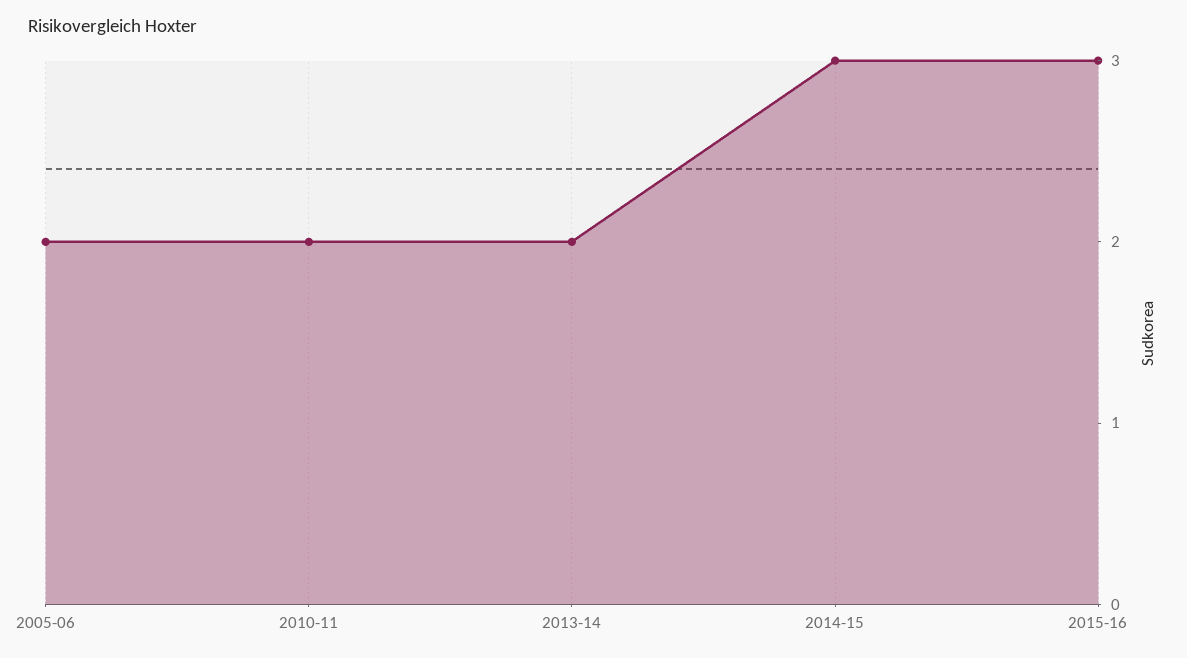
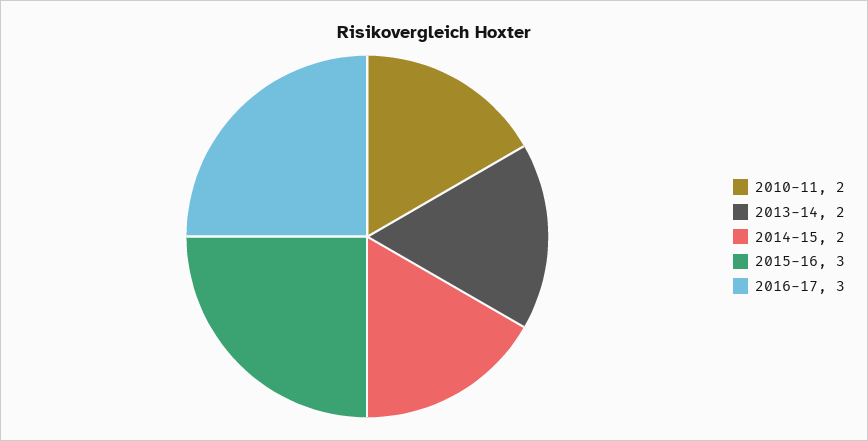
2005-06: 2 -> none
2014-15: 3 -> 2
2016-17: none -> 3

